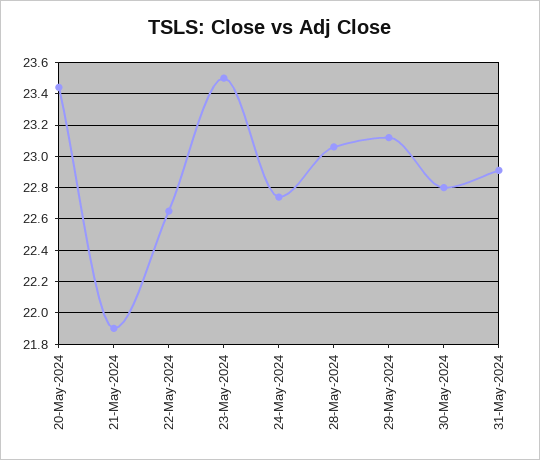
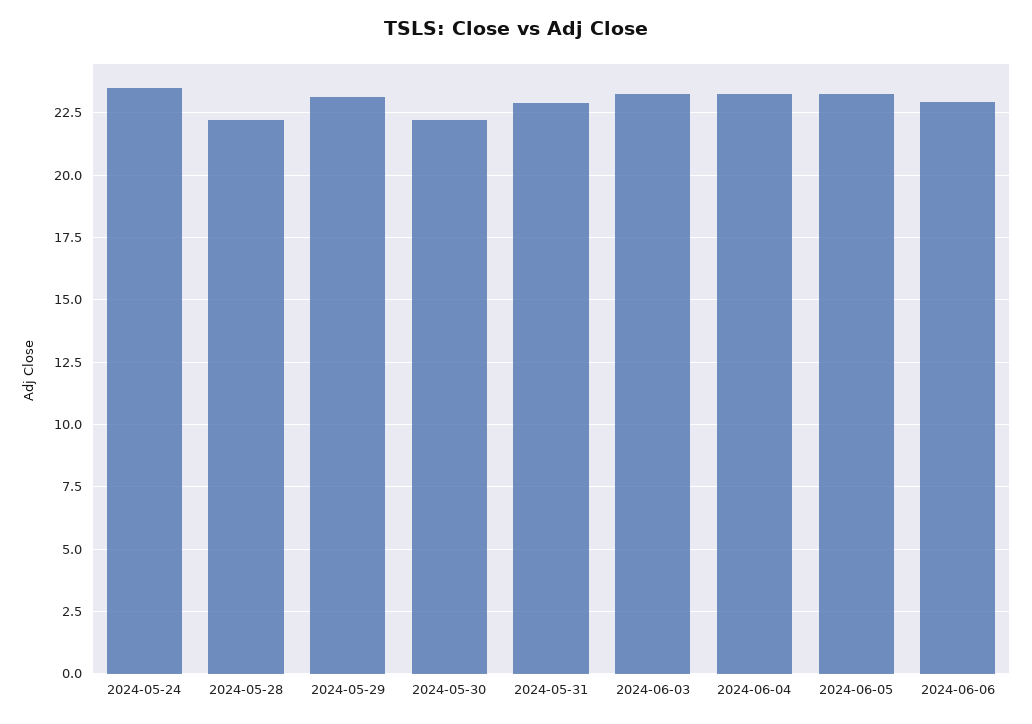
20-May-2024: 23.45 -> none
21-May-2024: 21.9 -> none
22-May-2024: 22.65 -> none
23-May-2024: 23.5 -> none
24-May-2024: 22.75 -> 23.5
28-May-2024: 23.05 -> 22.25
30-May-2024: 22.8 -> 22.25
2024-06-03: none -> 23.25
2024-06-04: none -> 23.25
2024-06-05: none -> 23.25
2024-06-06: none -> 23

